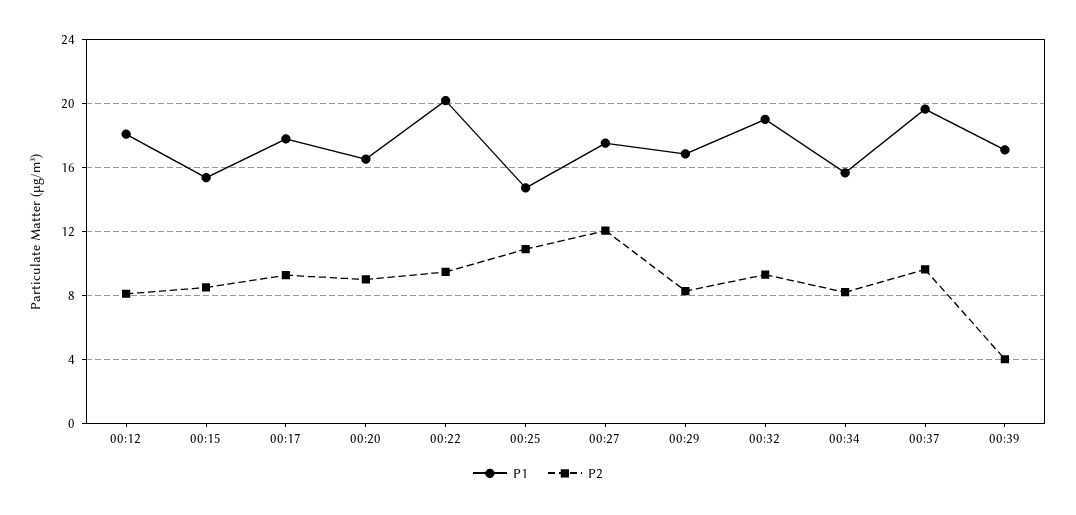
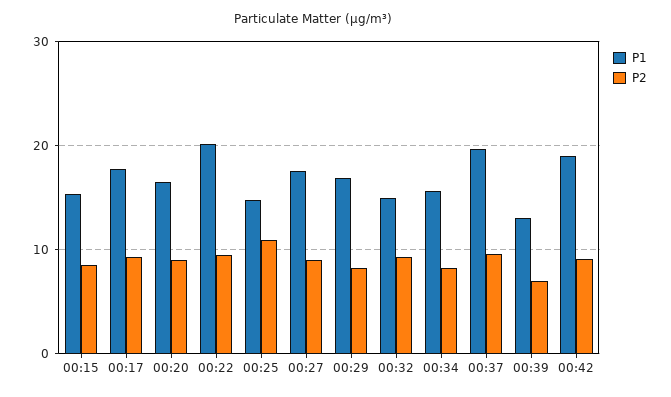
P1, 00:12: 18 -> none
P2, 00:12: 8 -> none
P2, 00:27: 12 -> 9
P1, 00:32: 19 -> 15
P1, 00:39: 17 -> 13
P2, 00:39: 4 -> 7
P1, 00:42: none -> 19
P2, 00:42: none -> 9

